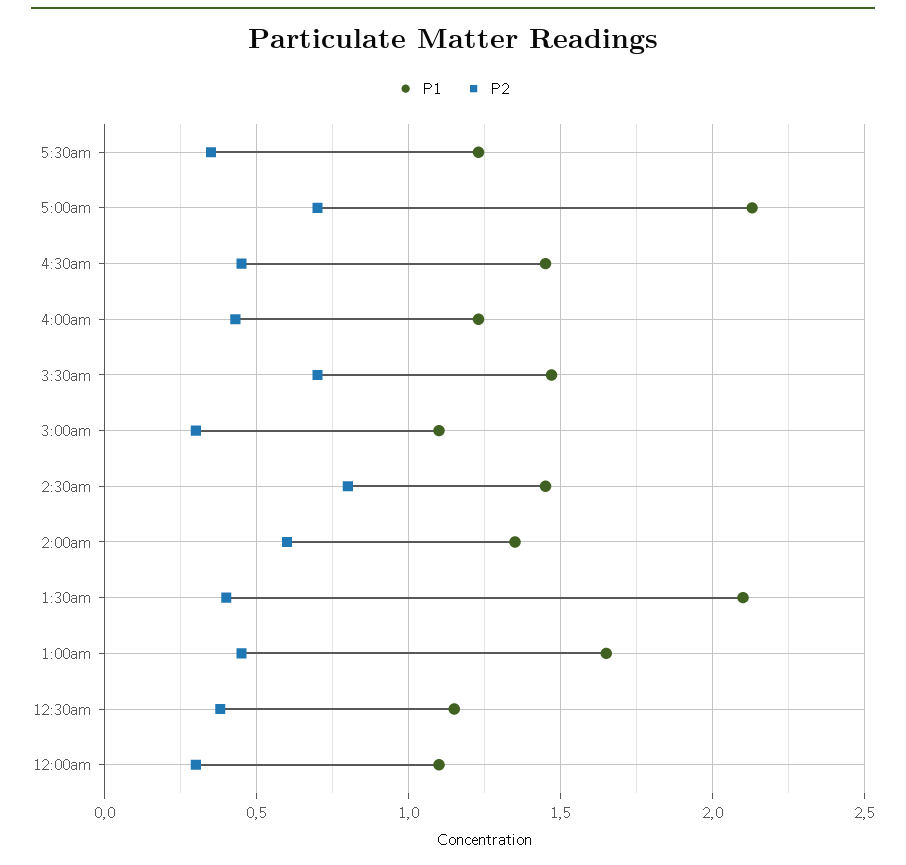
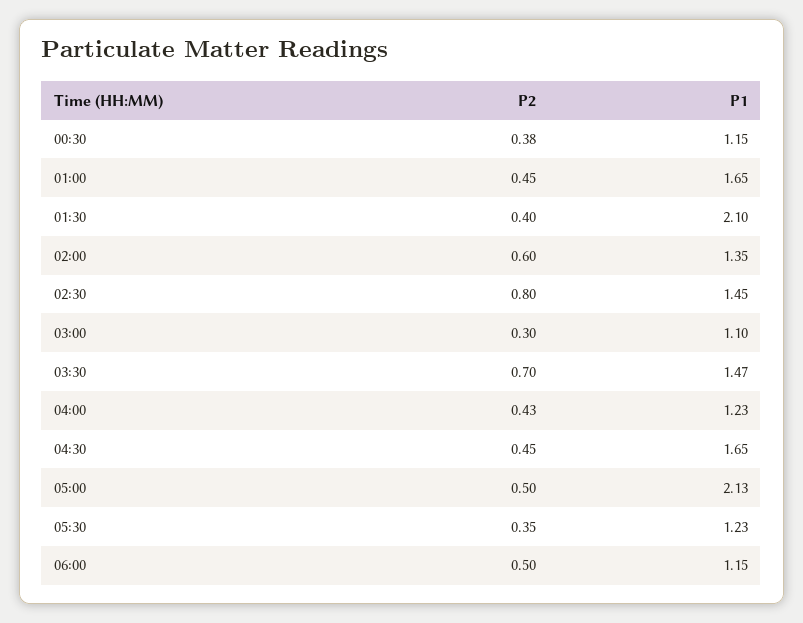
P2, 5:00am: 0.7 -> 0.5
P1, 4:30am: 1.45 -> 1.65
P1, 12:00am: 1.1 -> none
P2, 12:00am: 0.3 -> none
P2, 06:00: none -> 0.5
P1, 06:00: none -> 1.15

